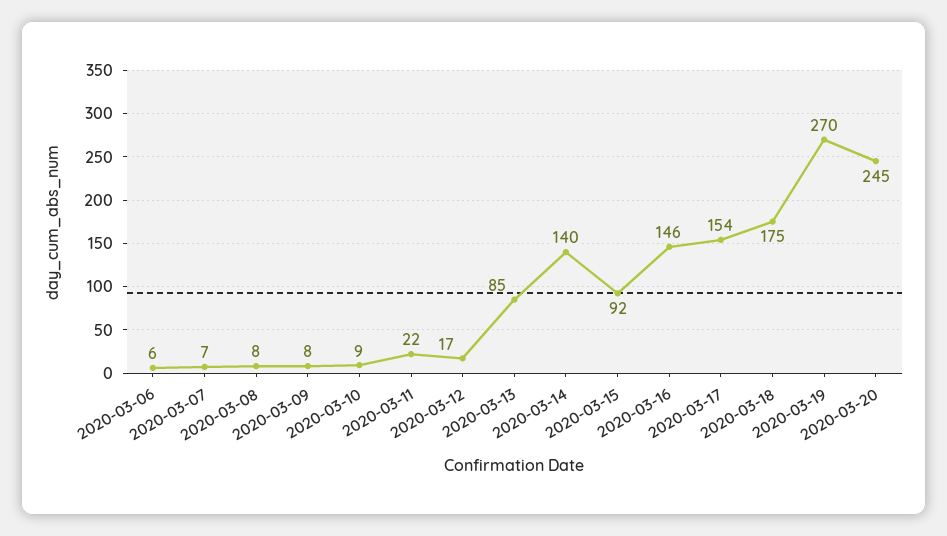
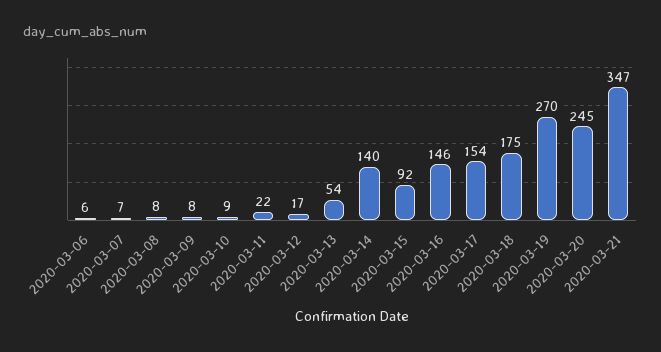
2020-03-13: 85 -> 54
2020-03-21: none -> 347

